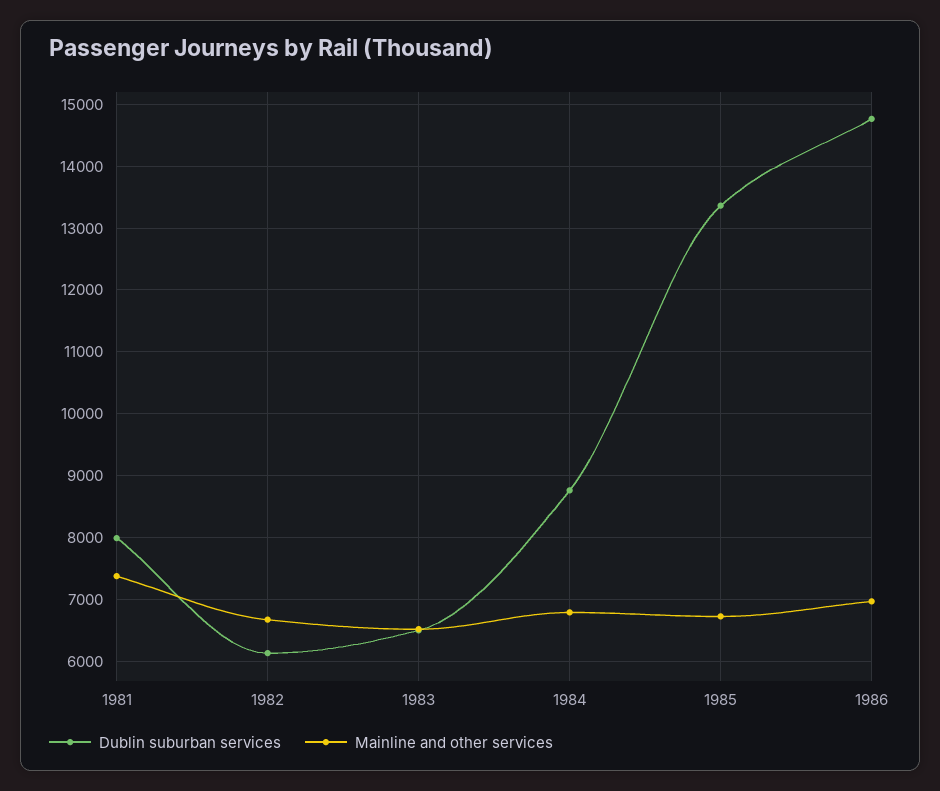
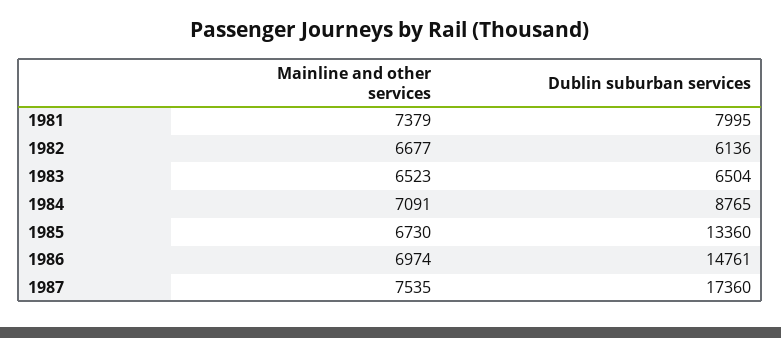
Mainline and other services, 1984: 6800 -> 7091
Mainline and other services, 1987: none -> 7535
Dublin suburban services, 1987: none -> 17360

